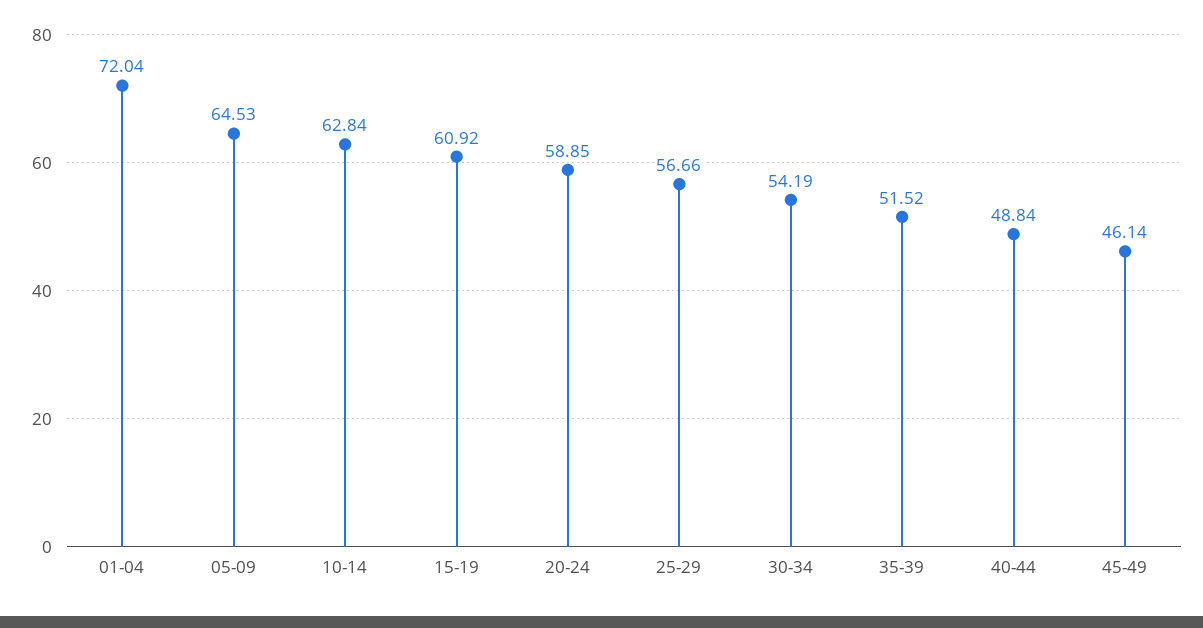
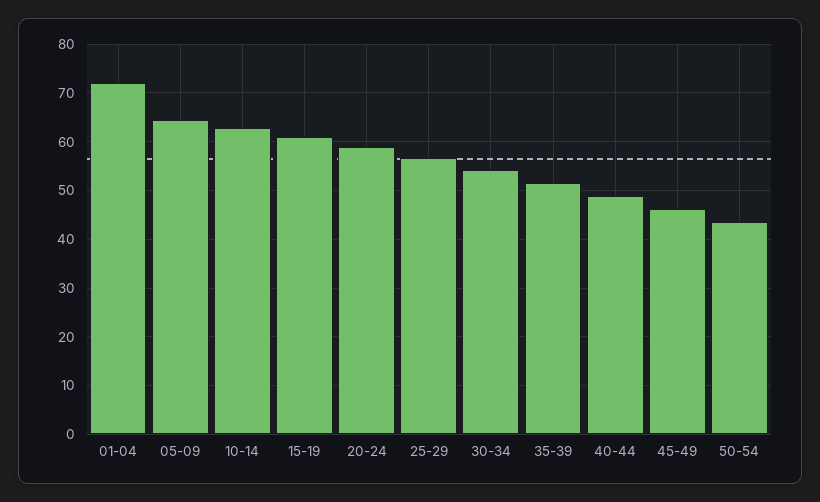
50-54: none -> 44

